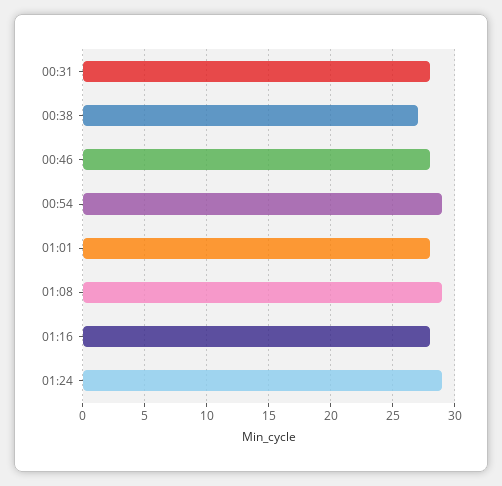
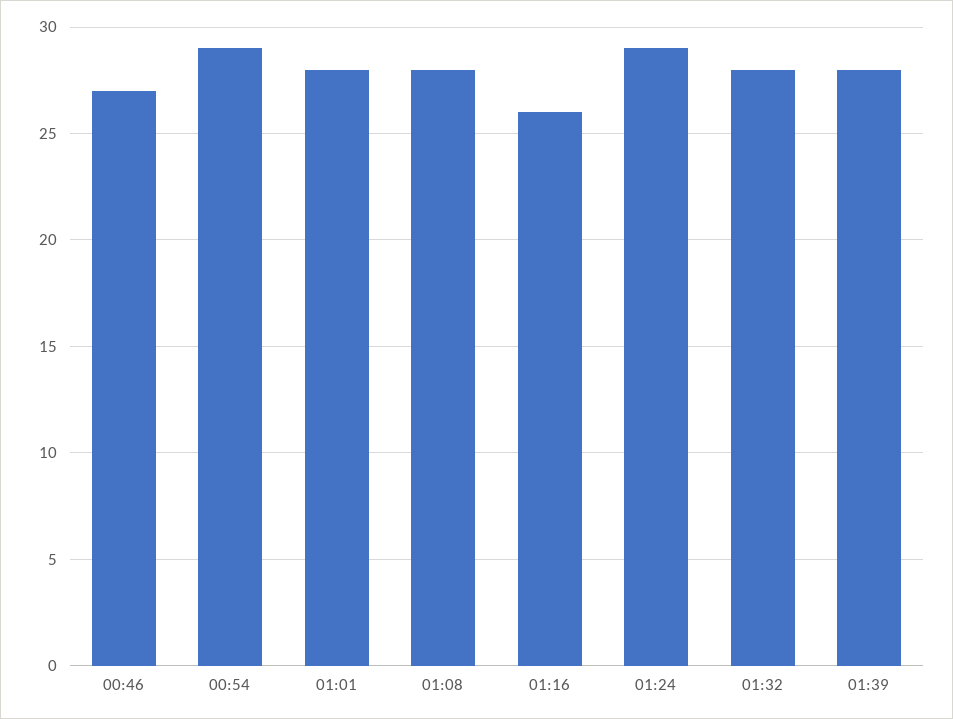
00:31: 28 -> none
00:38: 27 -> none
00:46: 28 -> 27
01:08: 29 -> 28
01:16: 28 -> 26
01:32: none -> 28
01:39: none -> 28

